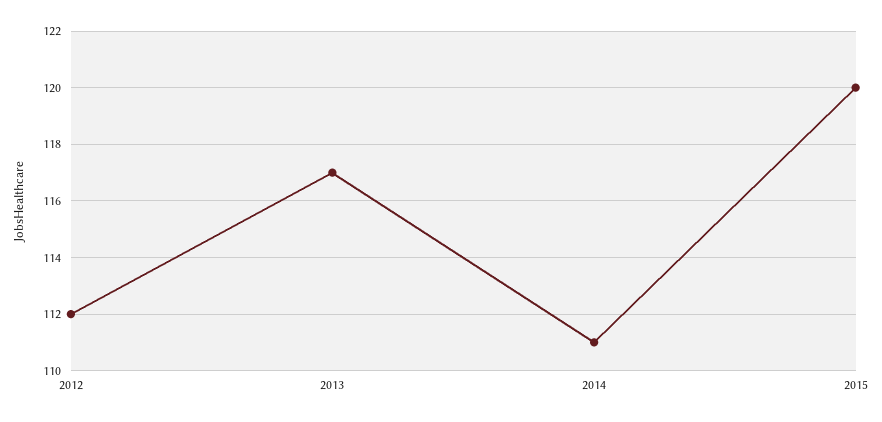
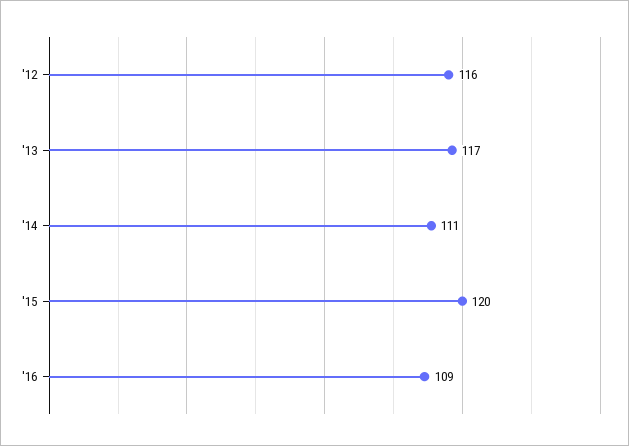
2012: 112 -> 116
'16: none -> 109

